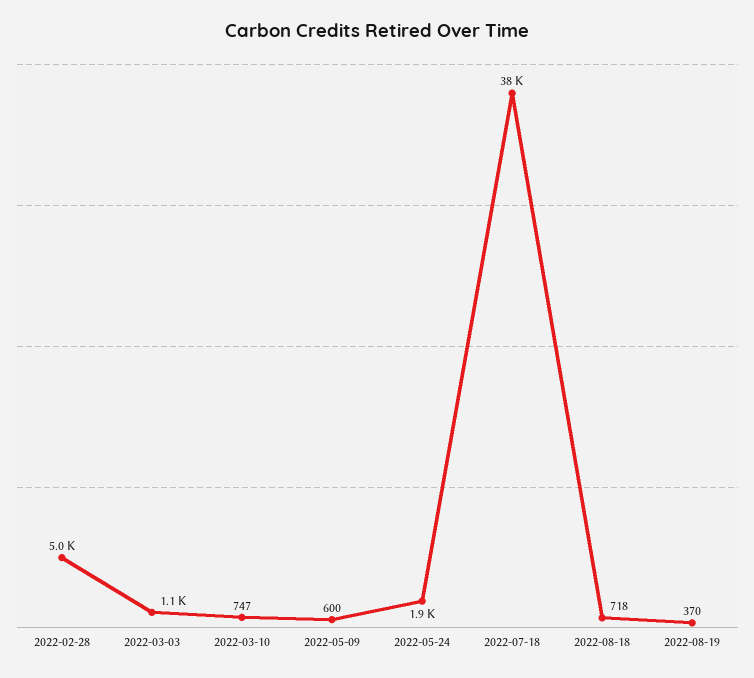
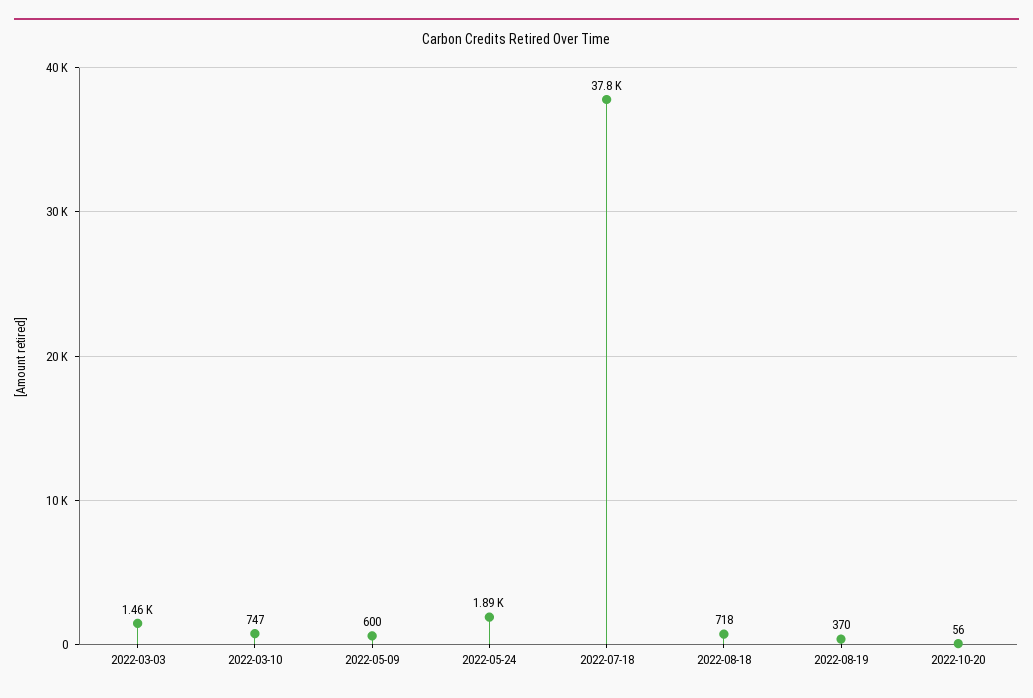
2022-02-28: 5000 -> none
2022-03-03: 1100 -> 1460
2022-10-20: none -> 56

